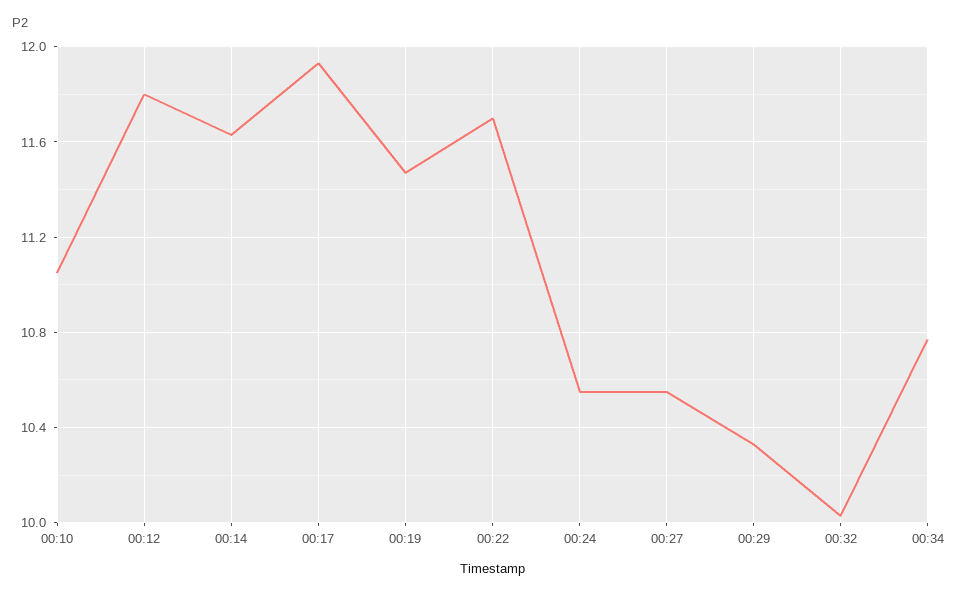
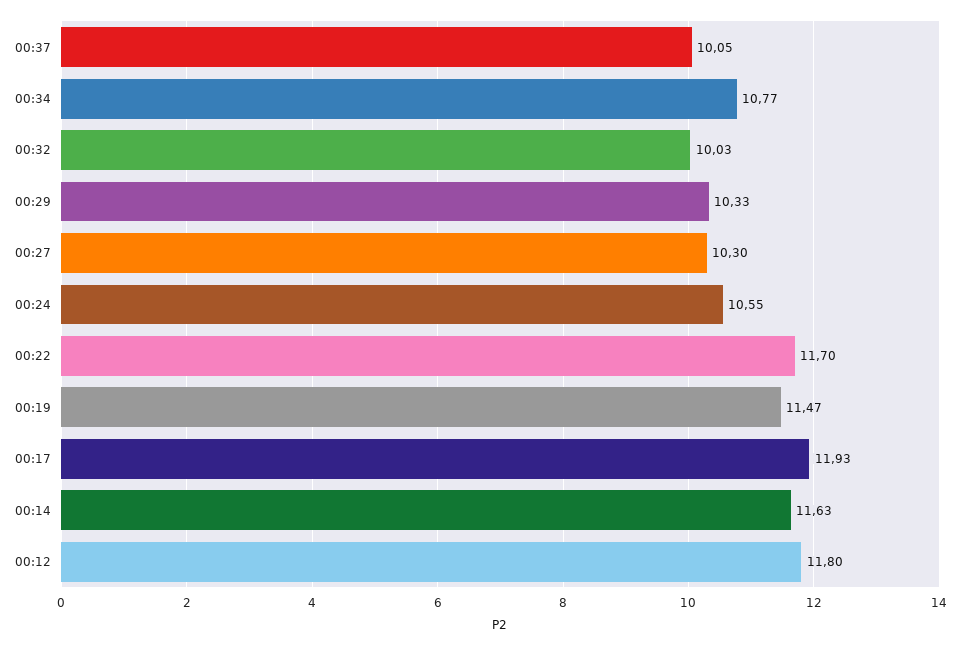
00:10: 11.05 -> none
00:27: 10.55 -> 10.3
00:37: none -> 10.05

